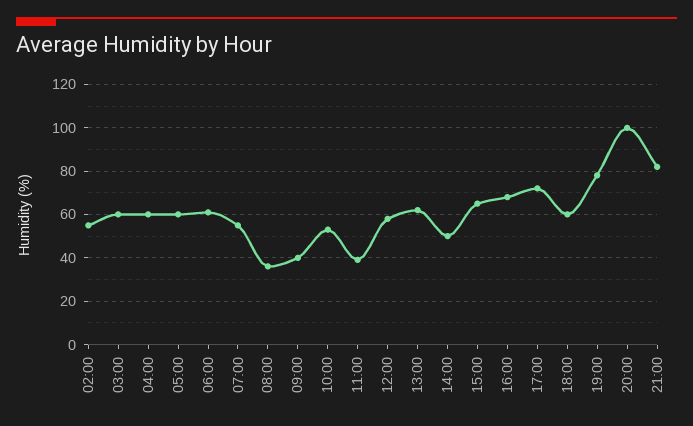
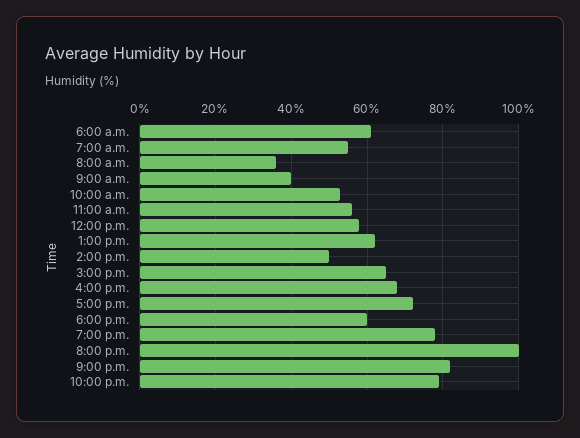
02:00: 55 -> none
03:00: 60 -> none
04:00: 60 -> none
05:00: 60 -> none
11:00: 40 -> 55
10:00 p.m.: none -> 80

